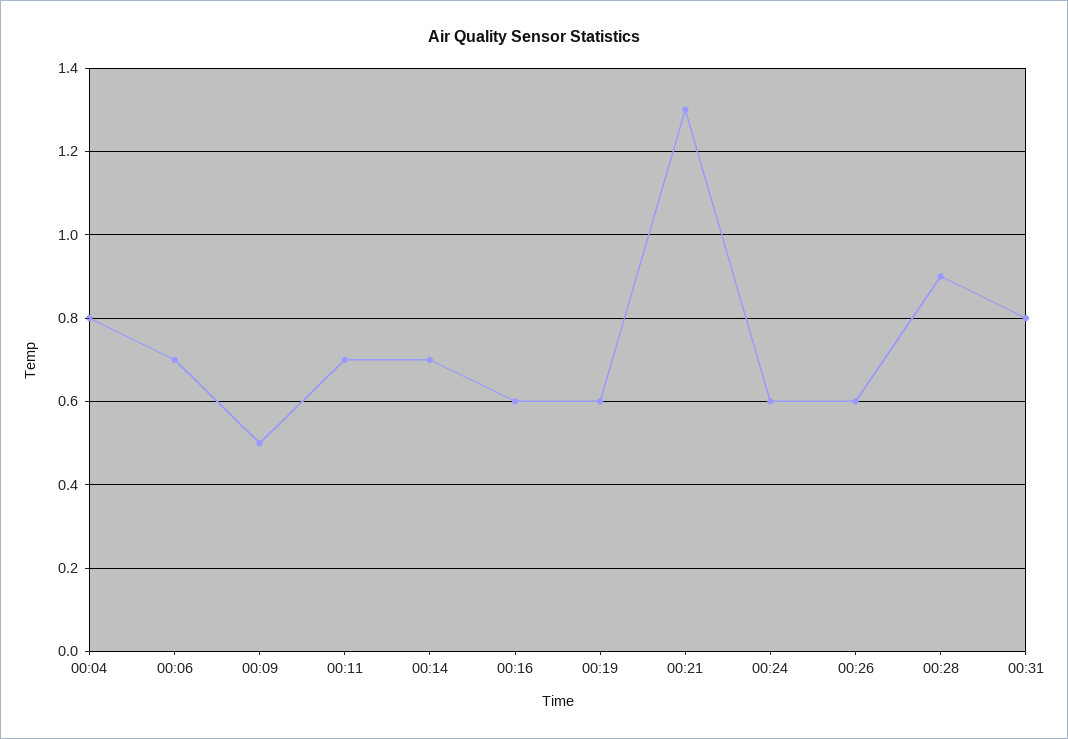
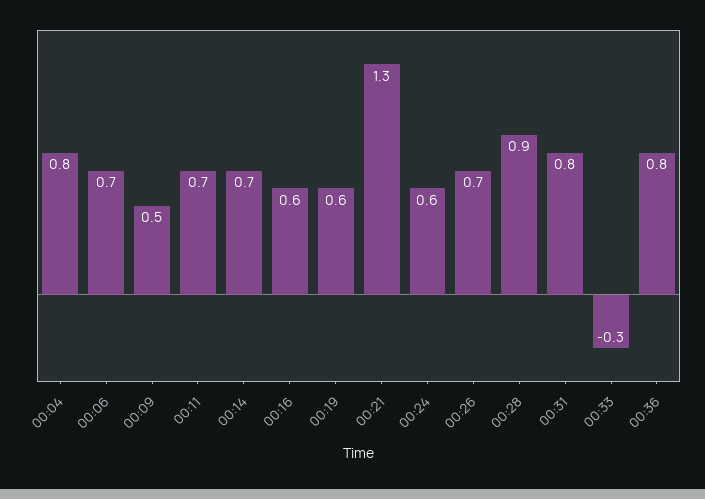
00:26: 0.6 -> 0.7
00:33: none -> -0.3
00:36: none -> 0.8

